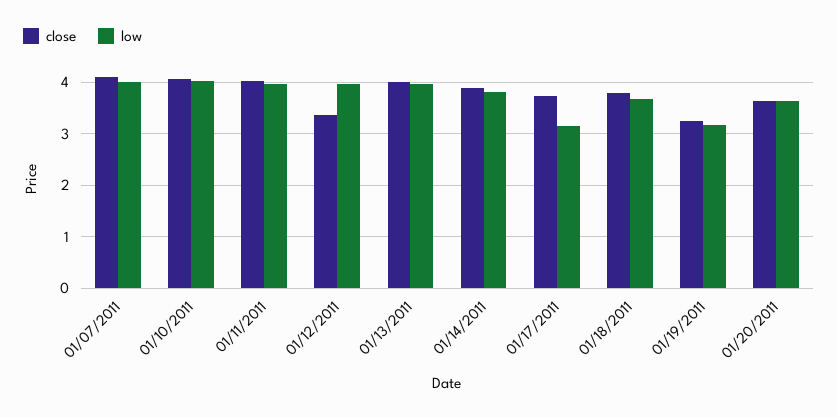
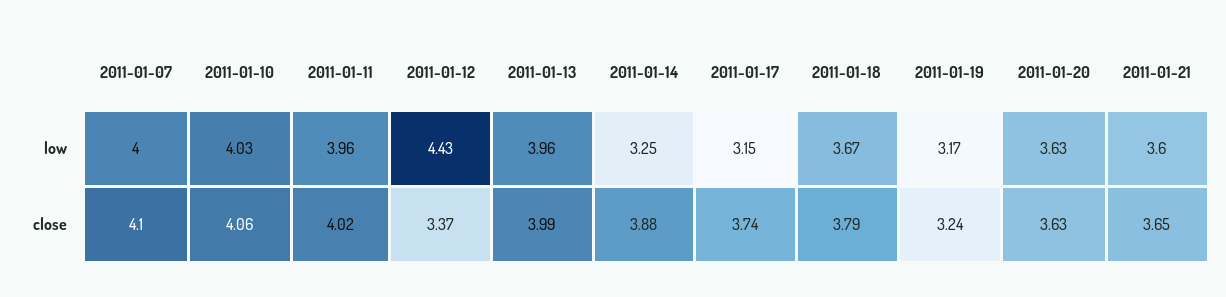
low, 01/12/2011: 4 -> 4.43
low, 01/14/2011: 3.8 -> 3.25
low, 2011-01-21: none -> 3.6
close, 2011-01-21: none -> 3.65

